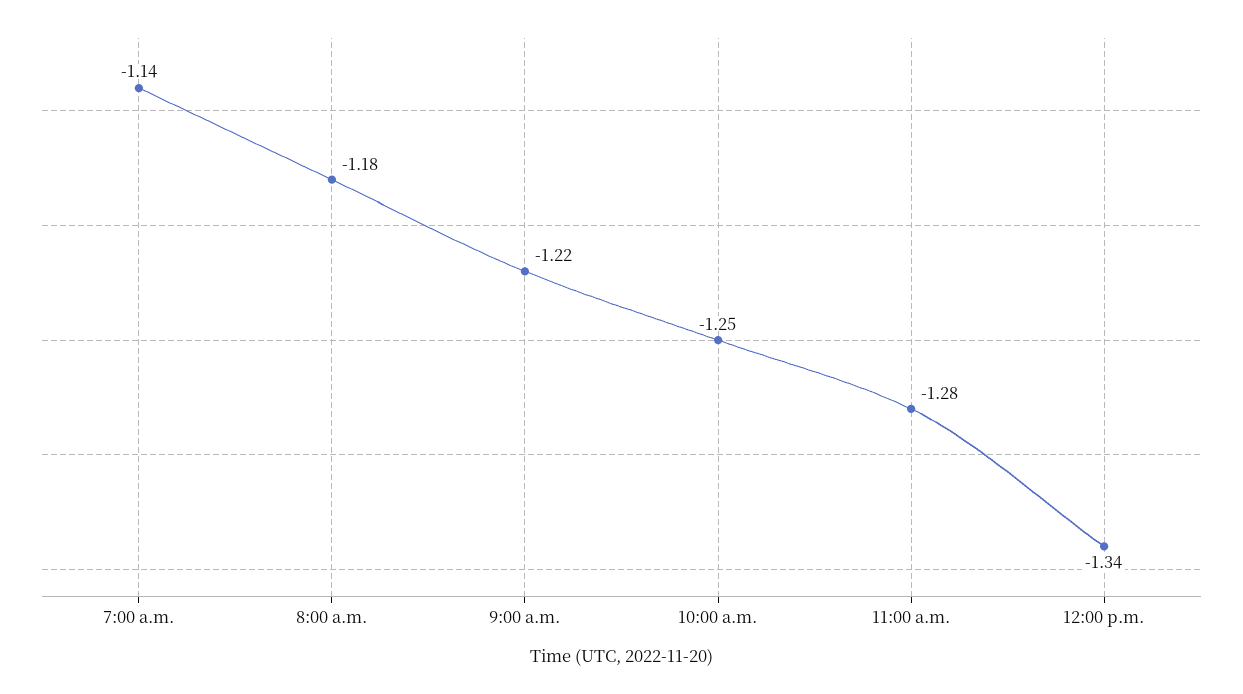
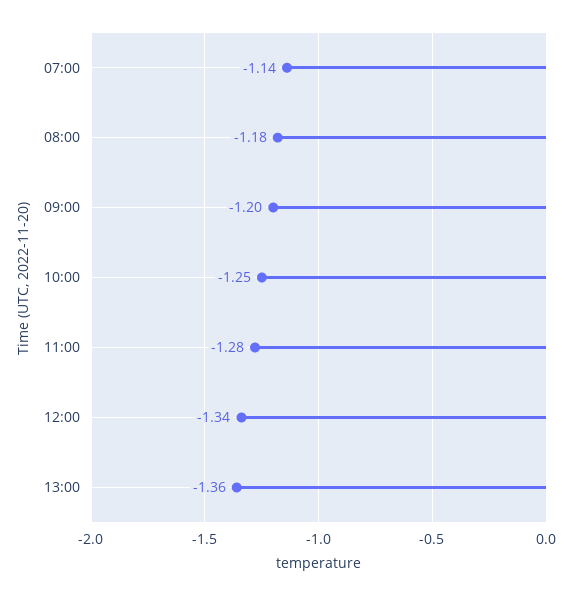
9:00 a.m.: -1.22 -> -1.2
13:00: none -> -1.36

